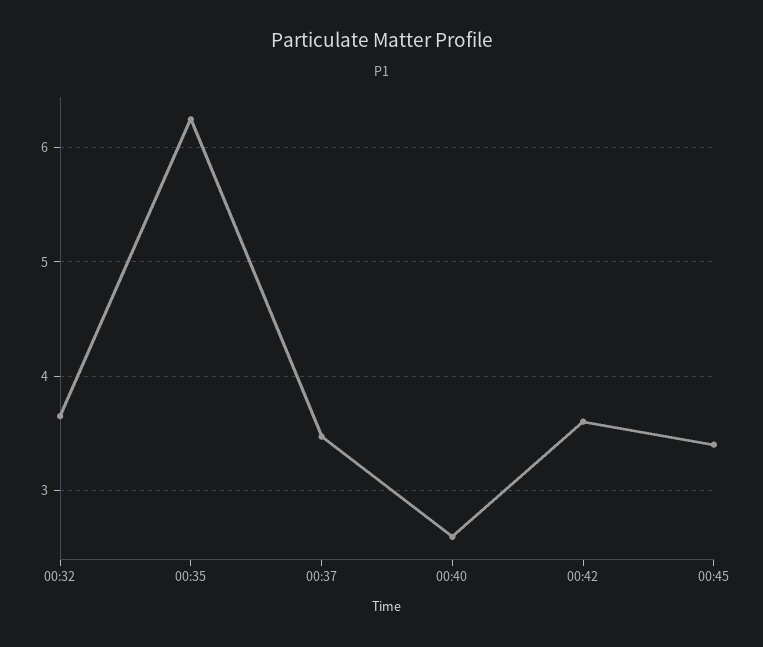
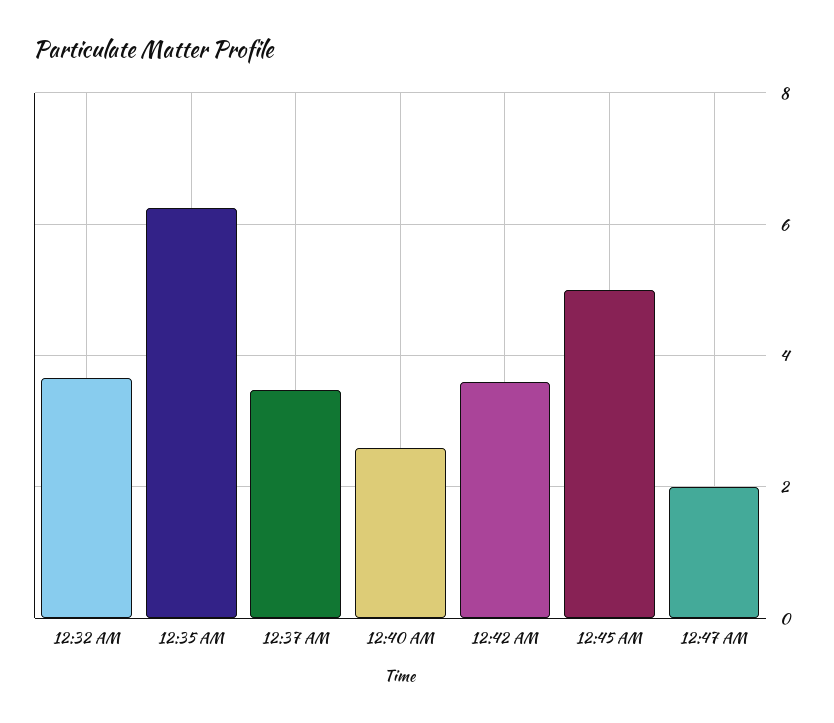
00:45: 3.4 -> 5
12:47 AM: none -> 2

